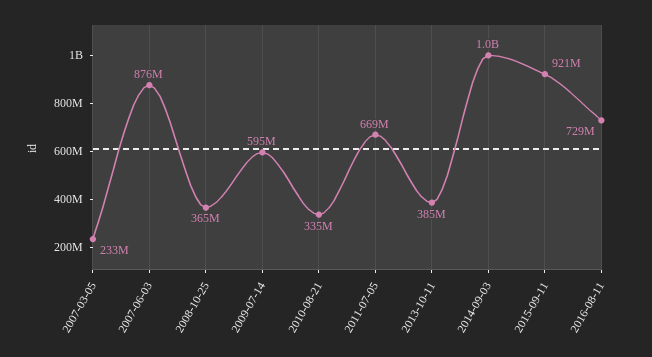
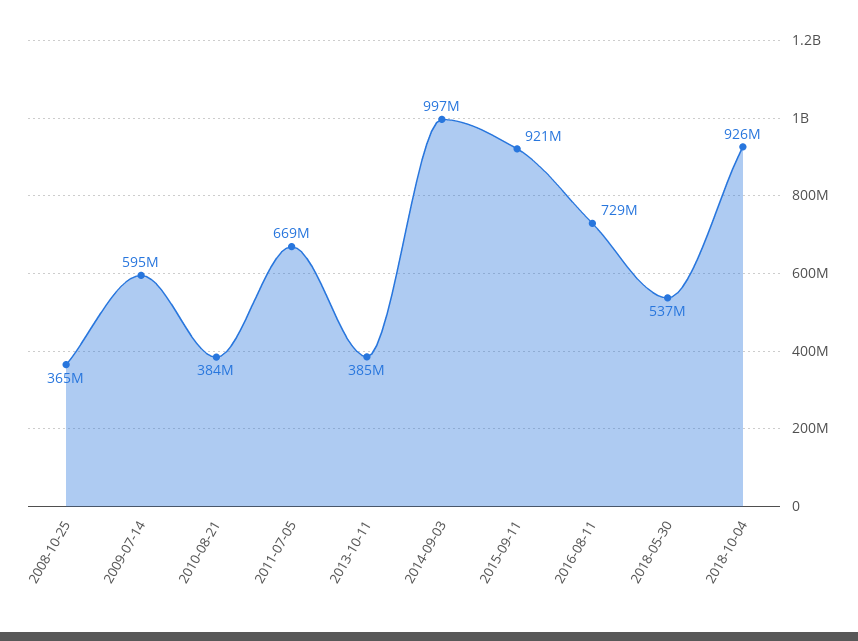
2007-03-05: 233000000 -> none
2007-06-03: 876000000 -> none
2010-08-21: 335000000 -> 384000000
2018-05-30: none -> 537000000
2018-10-04: none -> 926000000

